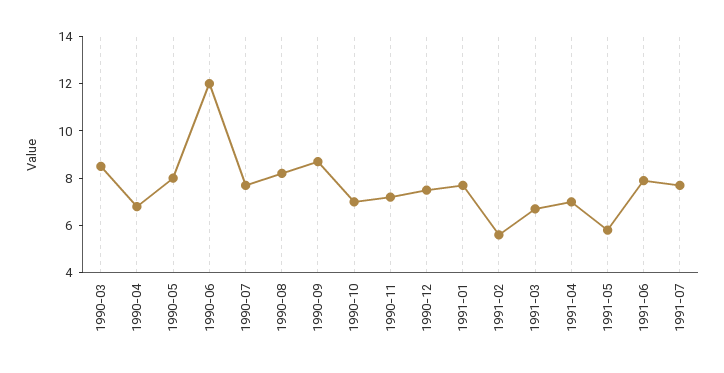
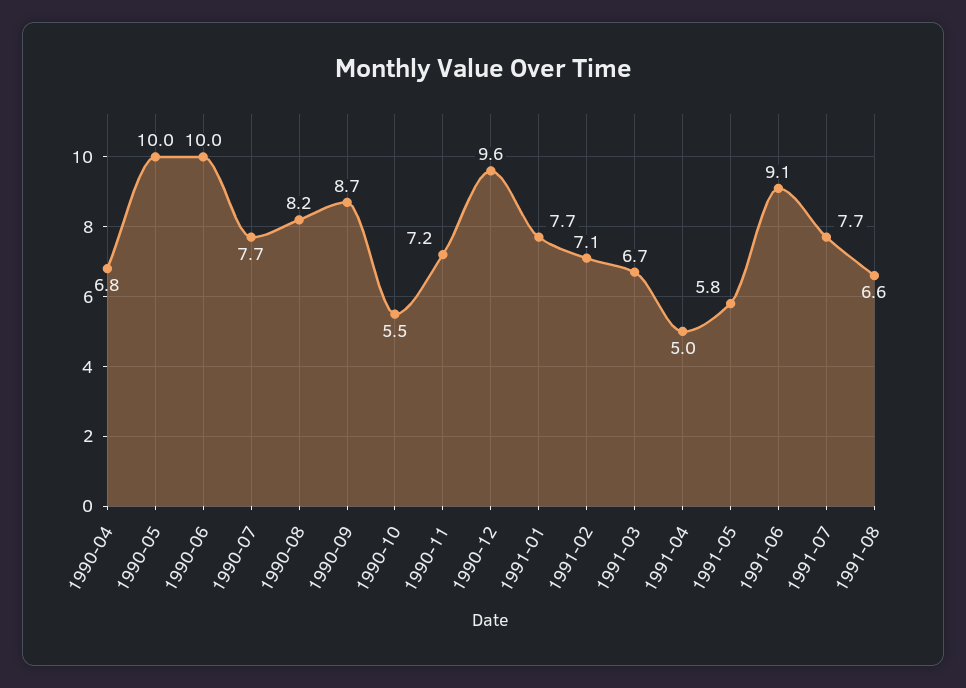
1990-03: 8.5 -> none
1990-05: 8 -> 10
1990-06: 12 -> 10
1990-10: 7 -> 5.5
1990-12: 7.5 -> 9.6
1991-02: 5.5 -> 7.1
1991-04: 7 -> 5
1991-06: 8 -> 9.1
1991-08: none -> 6.6

